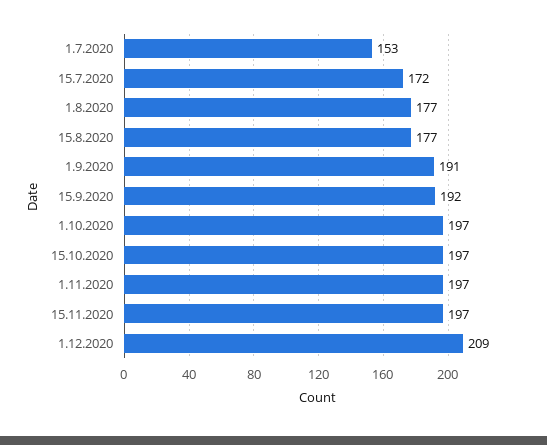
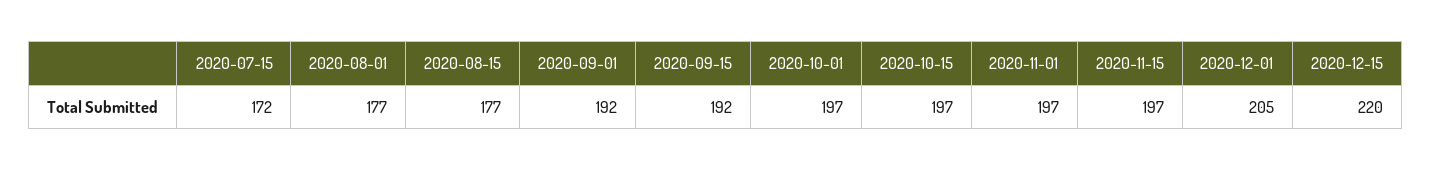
1.7.2020: 153 -> none
1.9.2020: 191 -> 192
1.12.2020: 209 -> 205
2020-12-15: none -> 220

